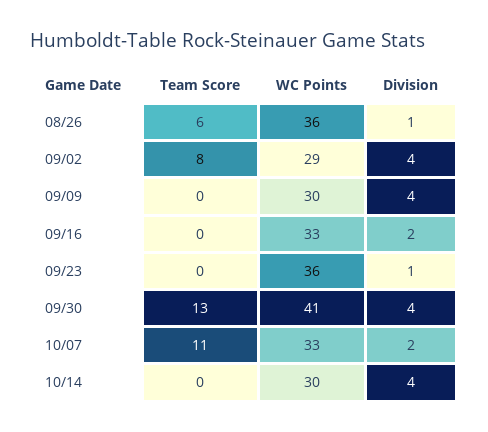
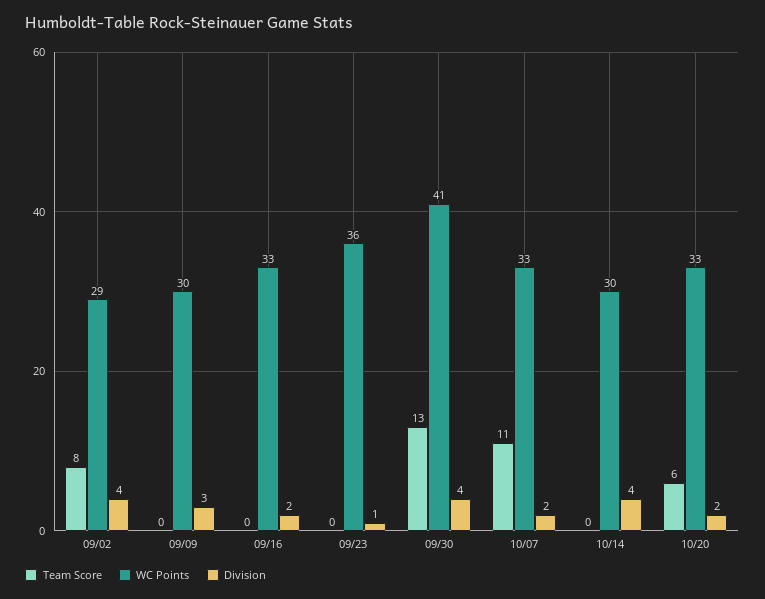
Team Score, 08/26: 6 -> none
WC Points, 08/26: 36 -> none
Division, 08/26: 1 -> none
Division, 09/09: 4 -> 3
Team Score, 10/20: none -> 6
WC Points, 10/20: none -> 33
Division, 10/20: none -> 2

